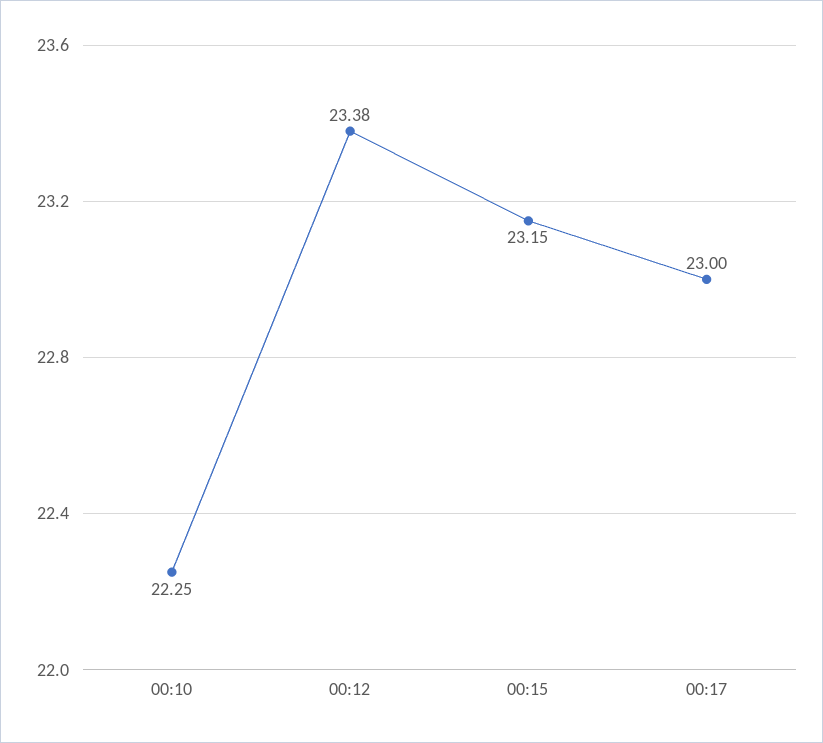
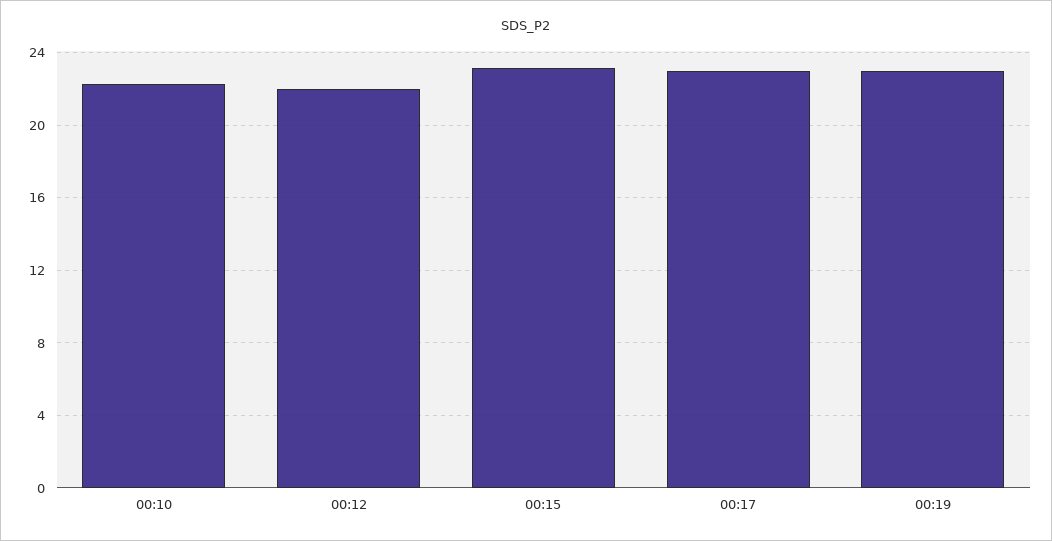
00:12: 23.38 -> 22
00:19: none -> 23

